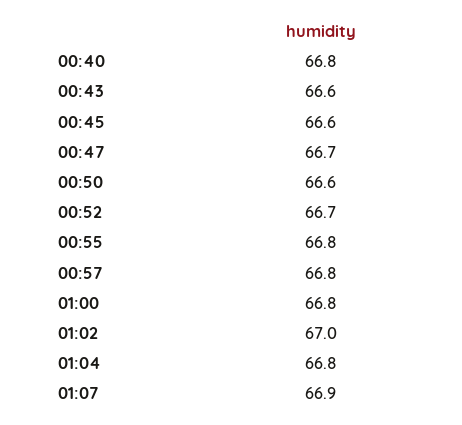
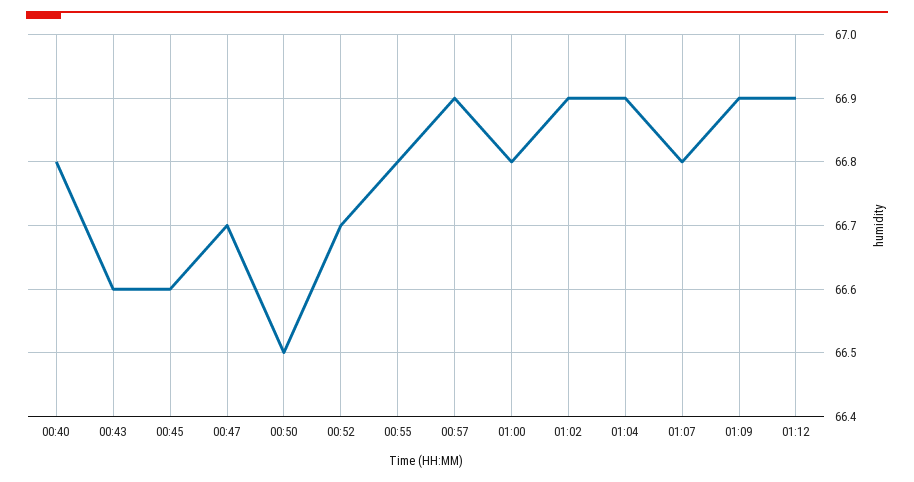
00:50: 66.6 -> 66.5
00:57: 66.8 -> 66.9
01:02: 67 -> 66.9
01:04: 66.8 -> 66.9
01:07: 66.9 -> 66.8
01:09: none -> 66.9
01:12: none -> 66.9

